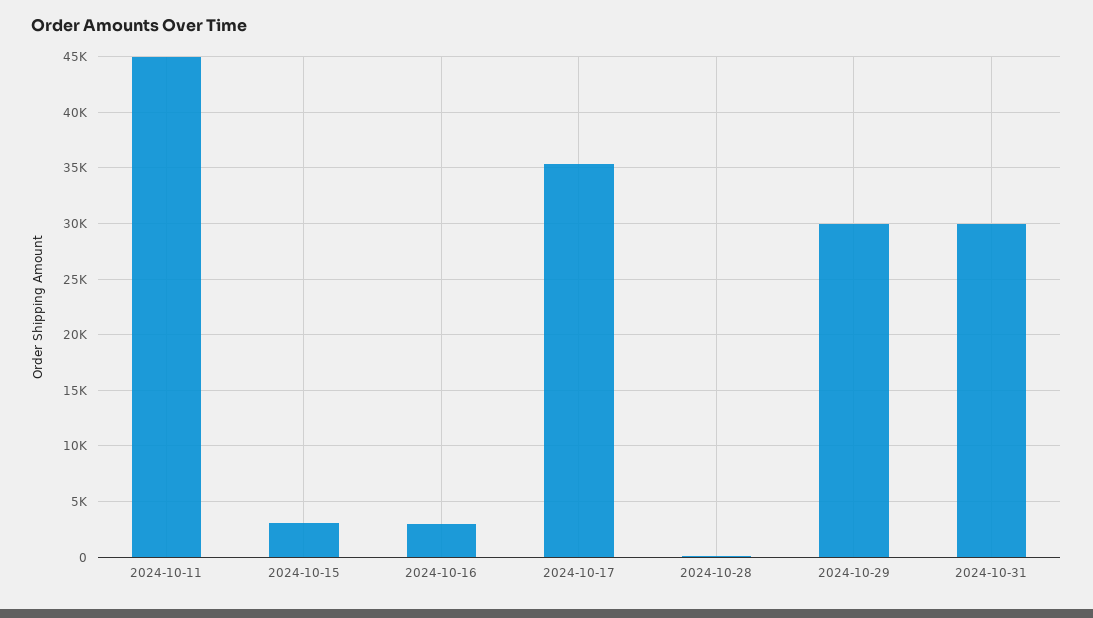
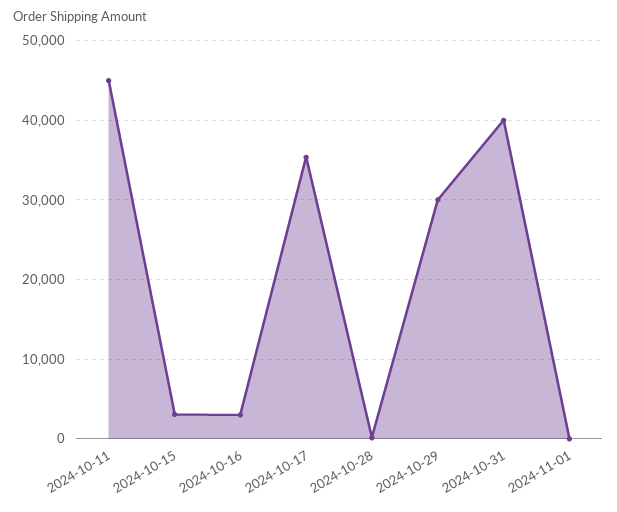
2024-10-31: 30000 -> 40000
2024-11-01: none -> 0

